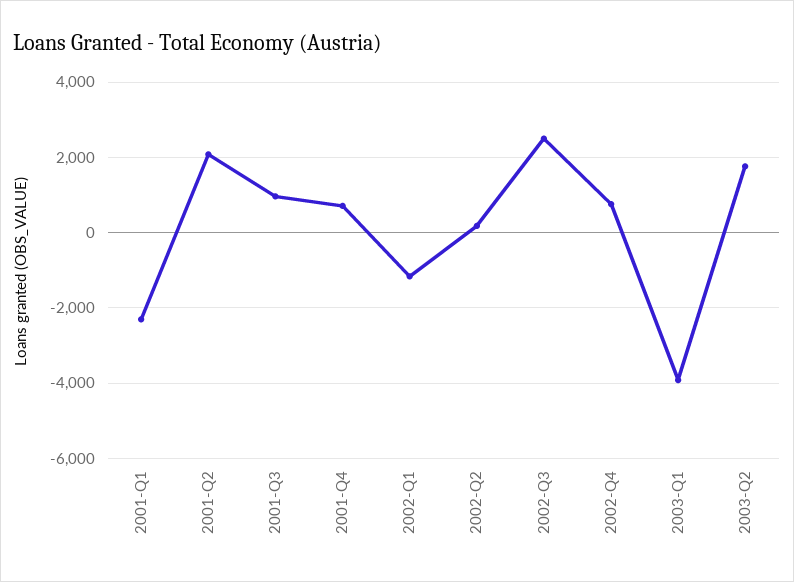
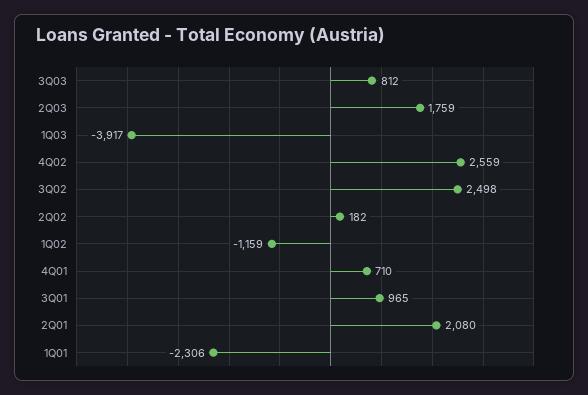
2002-Q4: 800 -> 2559
3Q03: none -> 812

